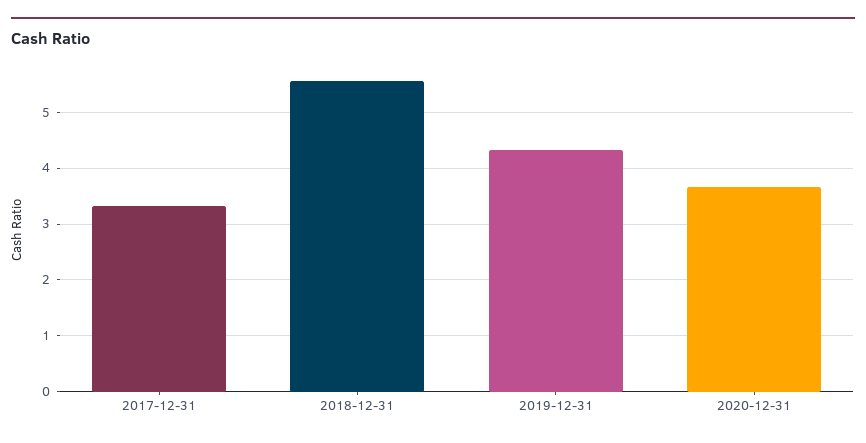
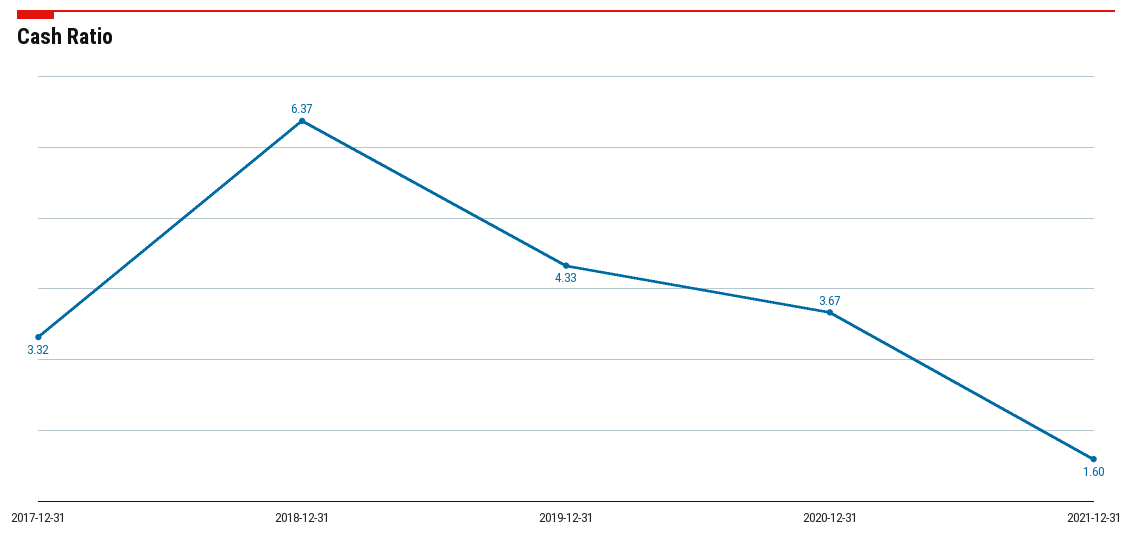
2018-12-31: 5.6 -> 6.37
2021-12-31: none -> 1.6

